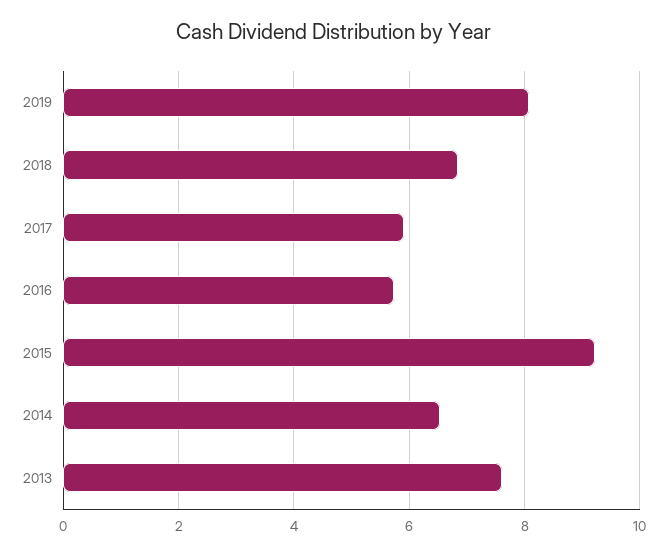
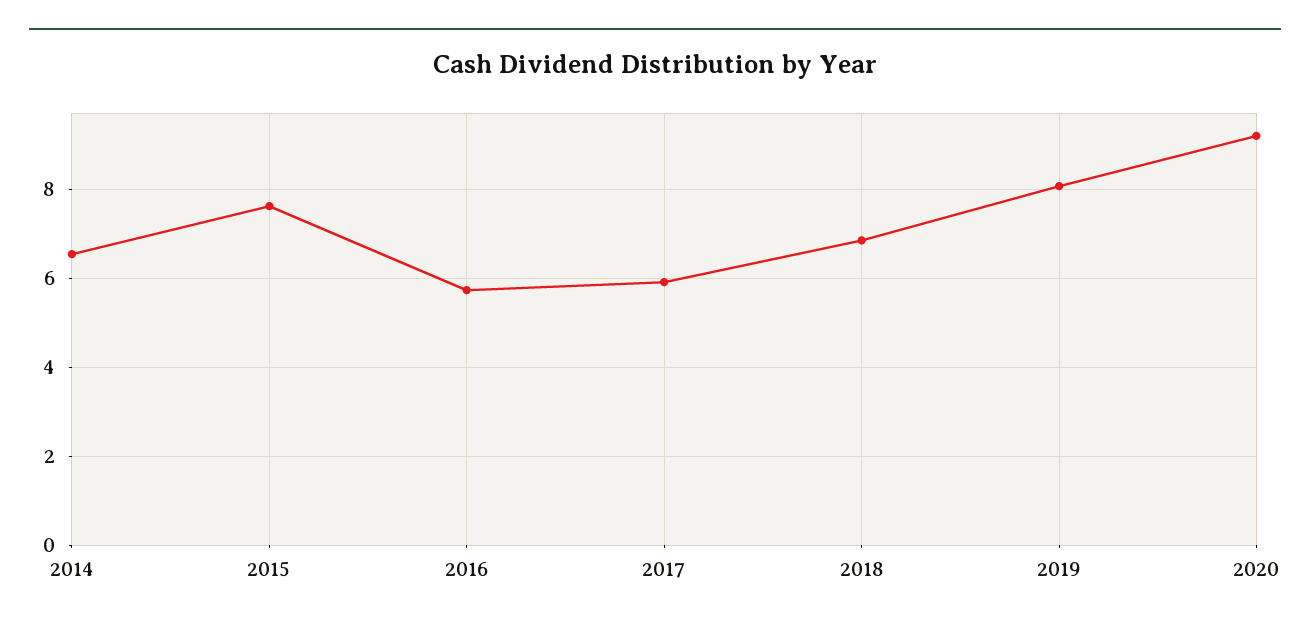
2015: 9.2 -> 7.6
2013: 7.6 -> none
2020: none -> 9.2

